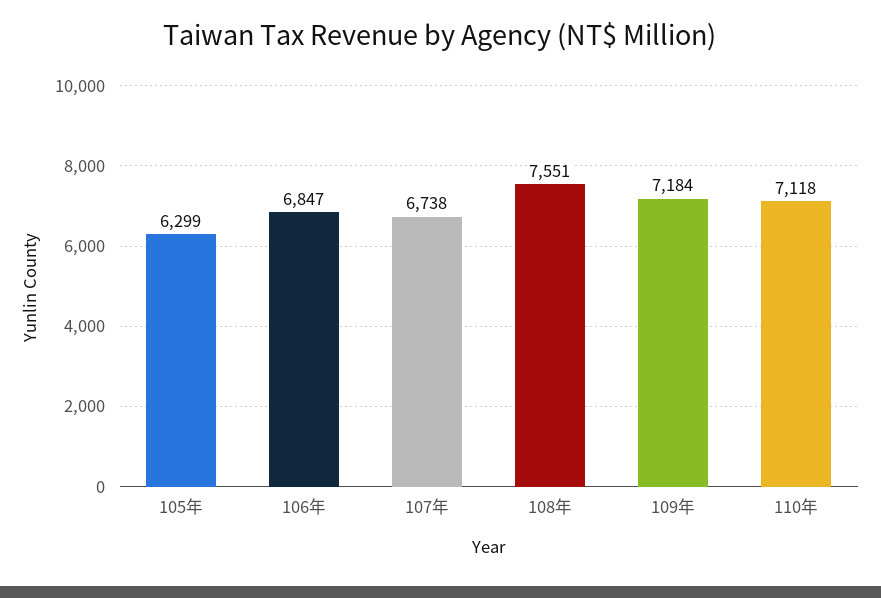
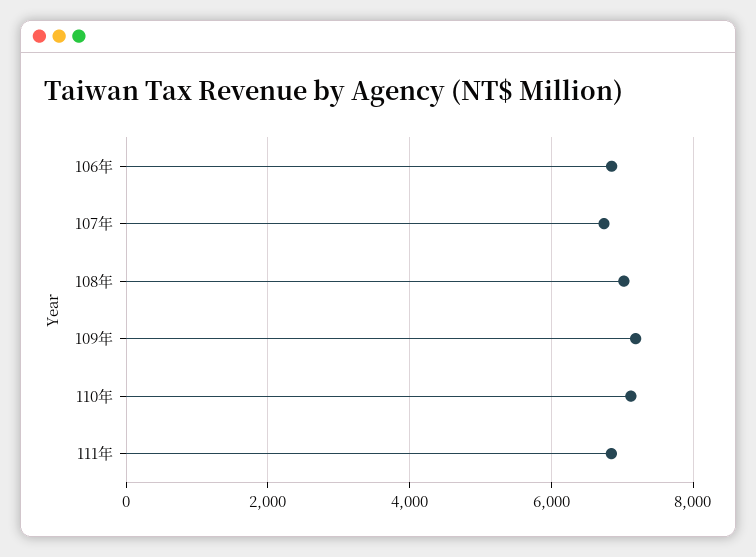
105年: 6299 -> none
108年: 7551 -> 7000
111年: none -> 6800

